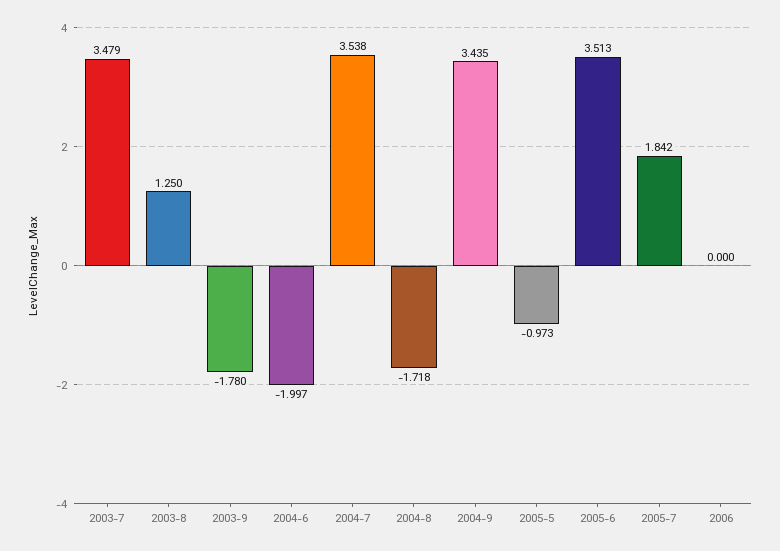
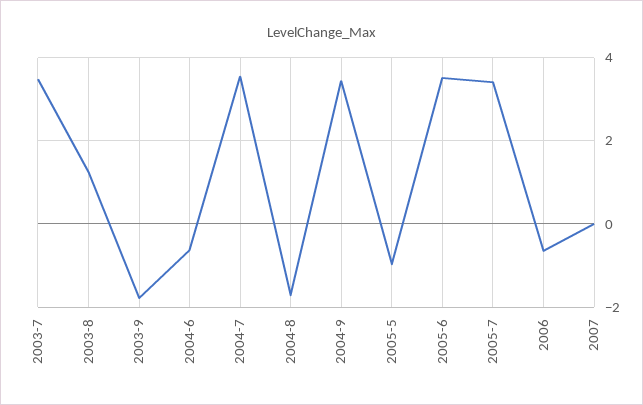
2004-6: -1.997 -> -0.6
2005-7: 1.842 -> 3.4
2006: 0 -> -0.6
2007: none -> 0

